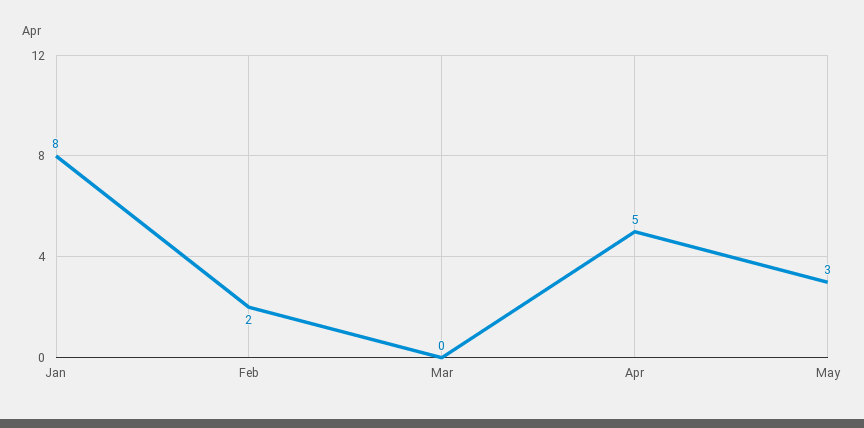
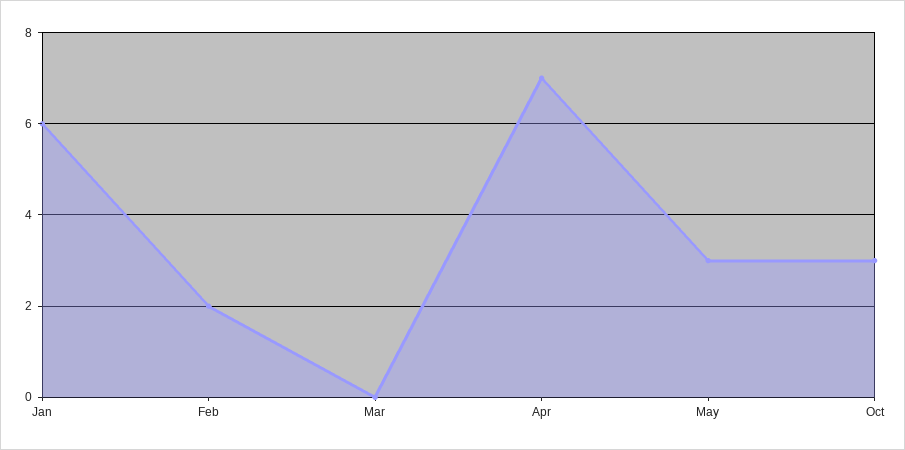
Jan: 8 -> 6
Apr: 5 -> 7
Oct: none -> 3

